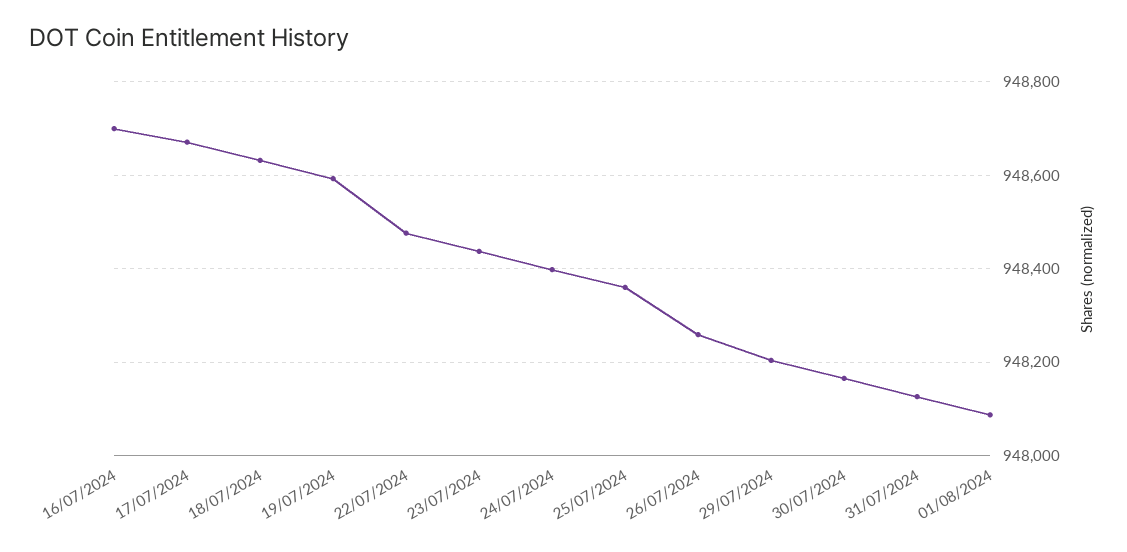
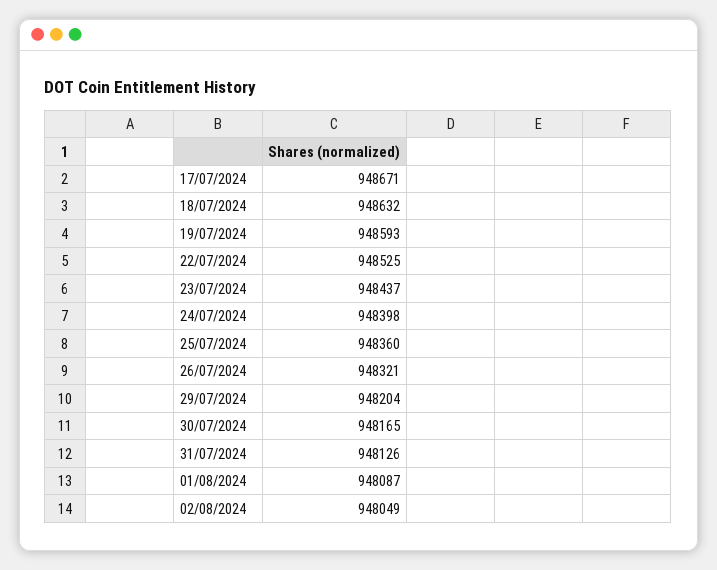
16/07/2024: 948700 -> none
22/07/2024: 948480 -> 948525
26/07/2024: 948260 -> 948321
02/08/2024: none -> 948049

